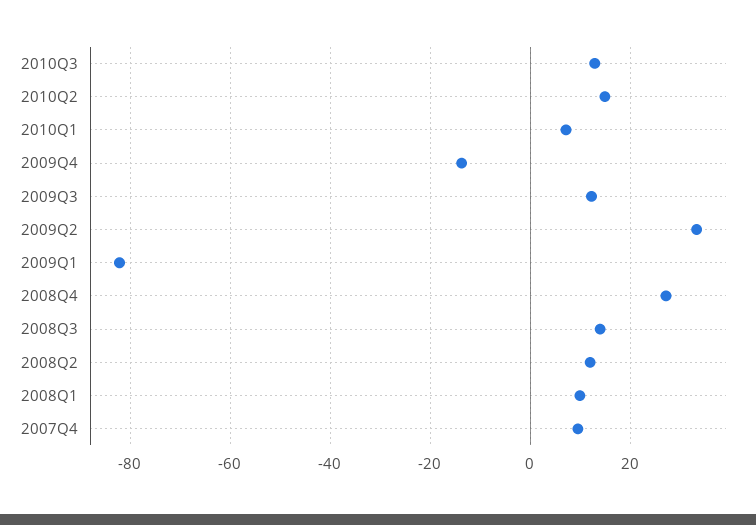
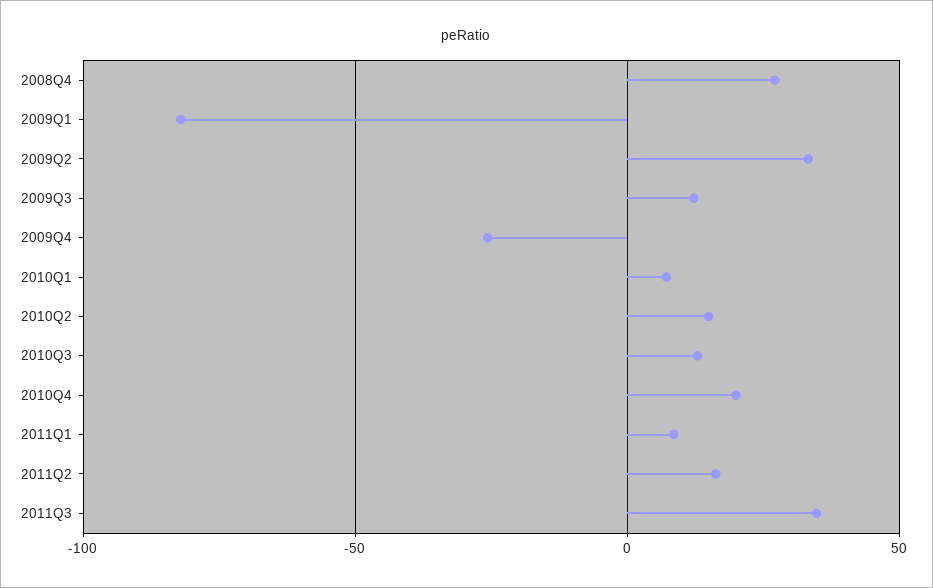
2009Q4: -14 -> -25
2008Q3: 14 -> none
2008Q2: 12 -> none
2008Q1: 10 -> none
2007Q4: 10 -> none
2010Q4: none -> 20
2011Q1: none -> 10
2011Q2: none -> 15
2011Q3: none -> 35

